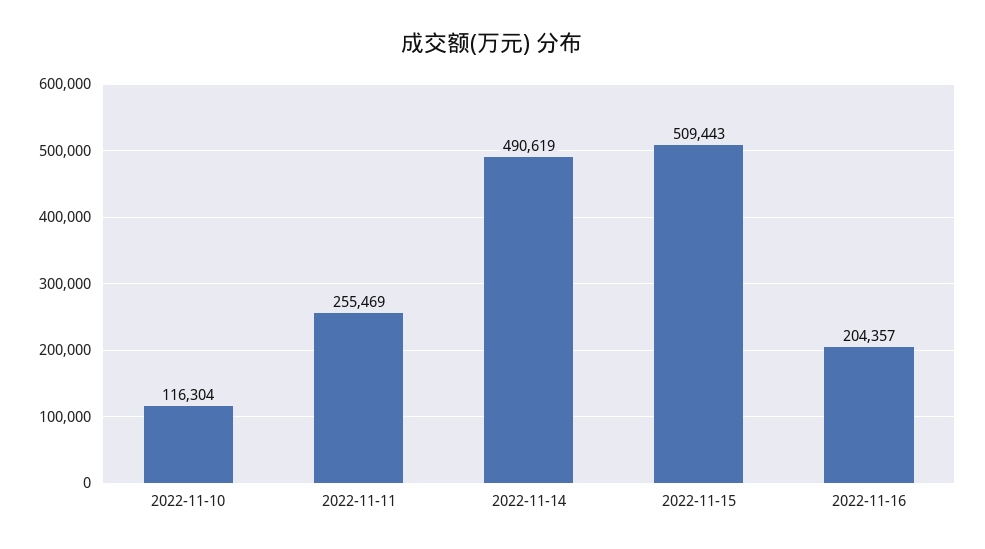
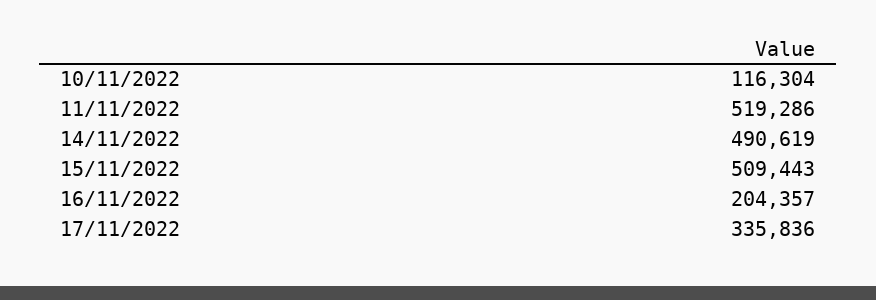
2022-11-11: 255469 -> 519286
17/11/2022: none -> 335836

